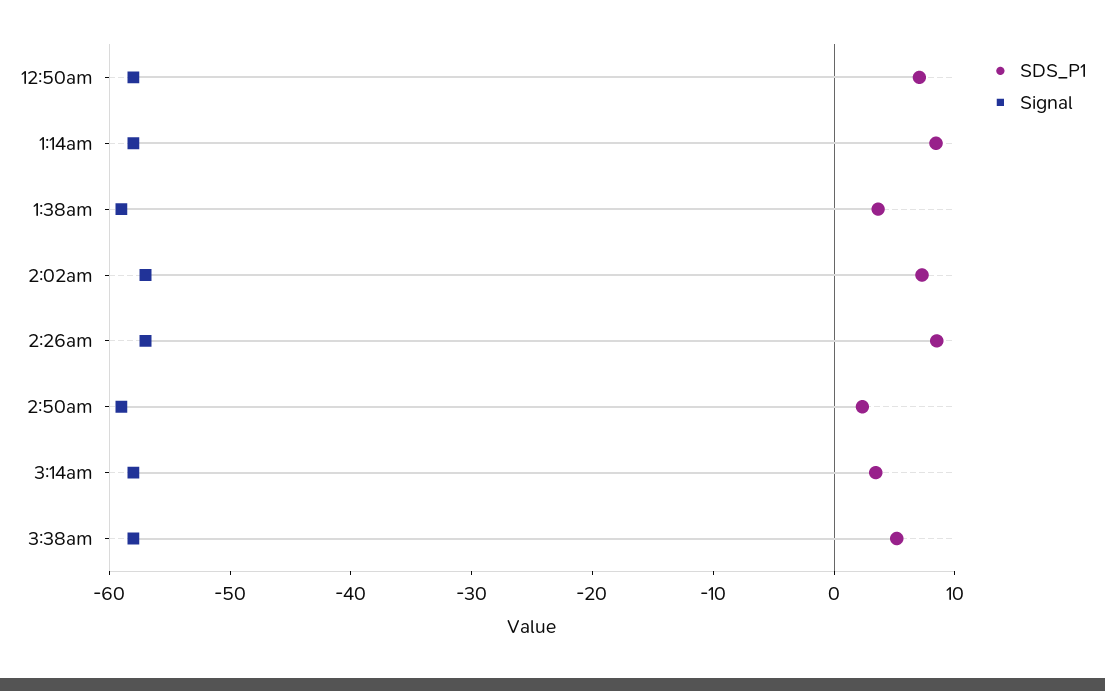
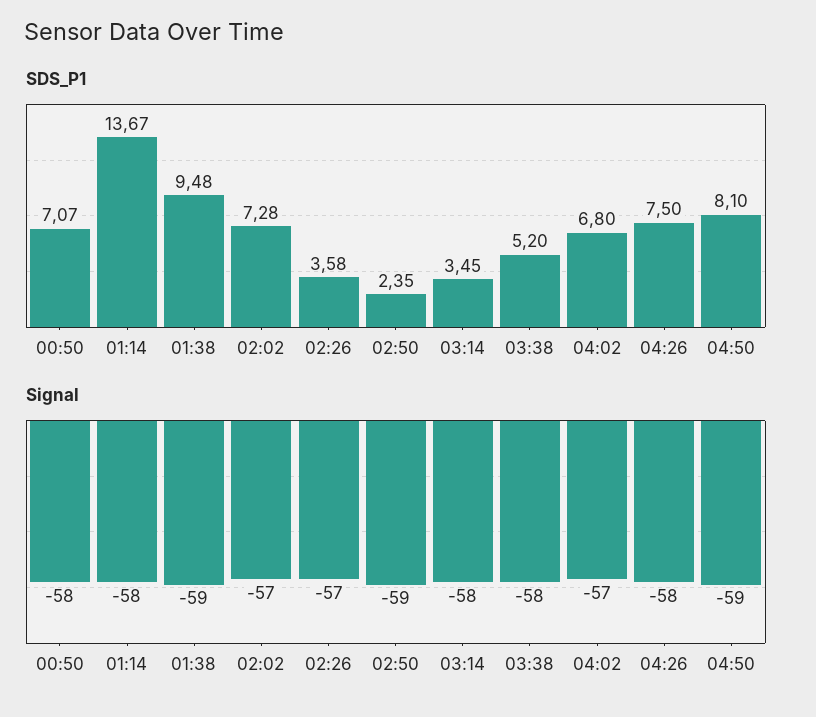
SDS_P1, 1:14am: 8 -> 13.67
SDS_P1, 1:38am: 4 -> 9.48
SDS_P1, 2:26am: 8 -> 3.58
SDS_P1, 04:02: none -> 6.8
SDS_P1, 04:26: none -> 7.5
SDS_P1, 04:50: none -> 8.1
Signal, 04:02: none -> -57
Signal, 04:26: none -> -58
Signal, 04:50: none -> -59

